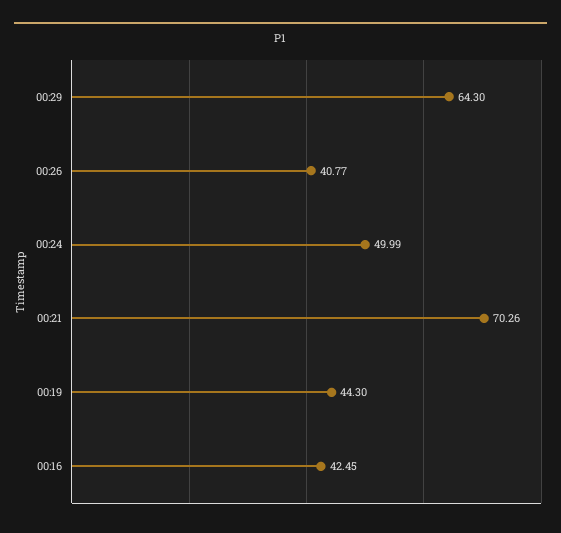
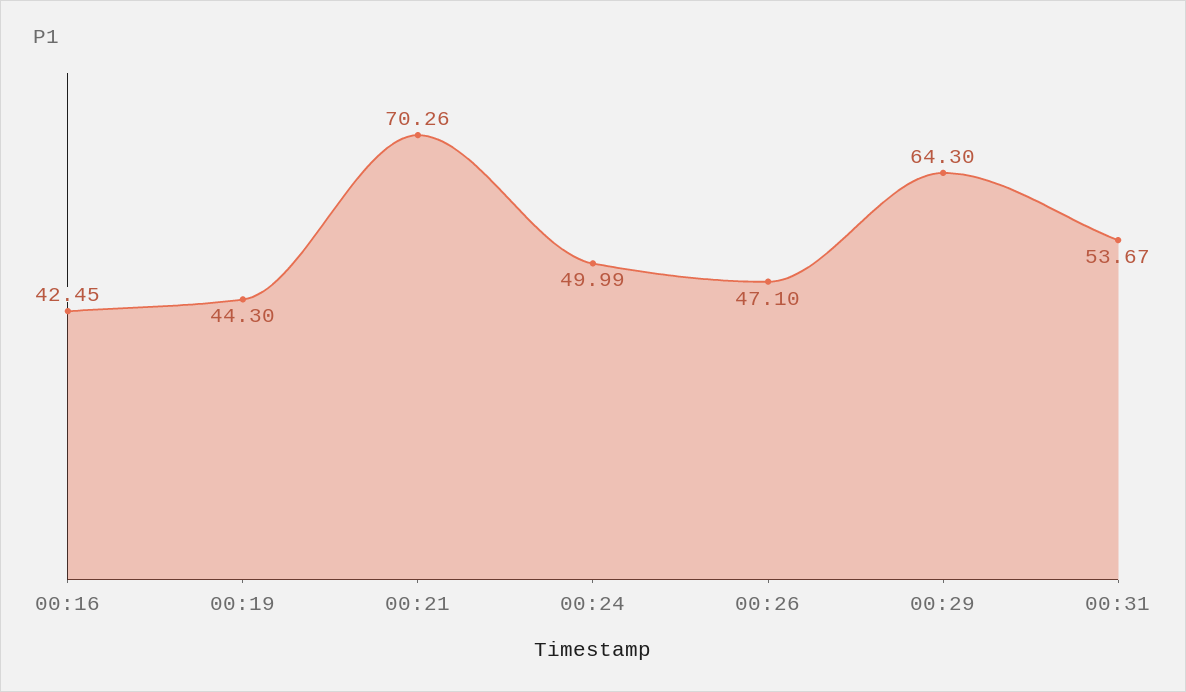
00:26: 40.77 -> 47.1
00:31: none -> 53.67

